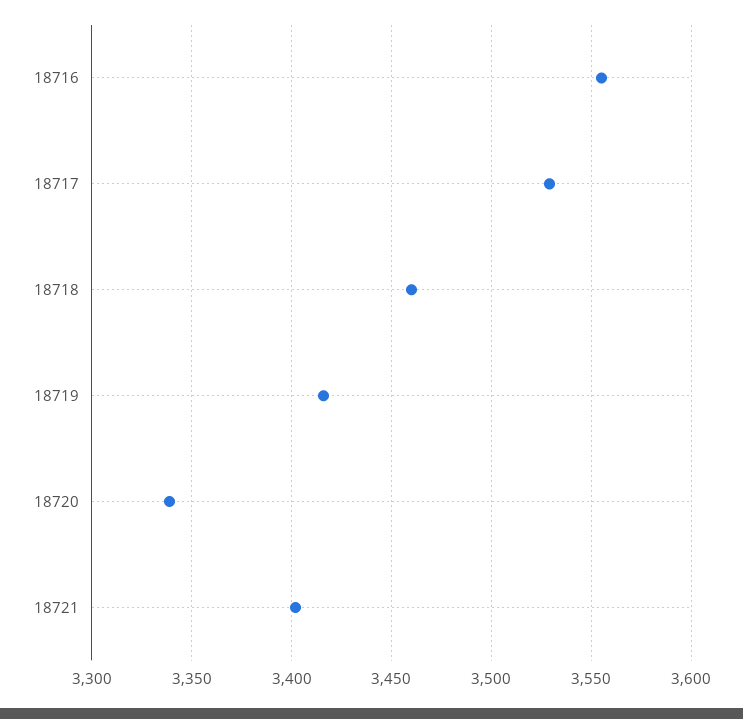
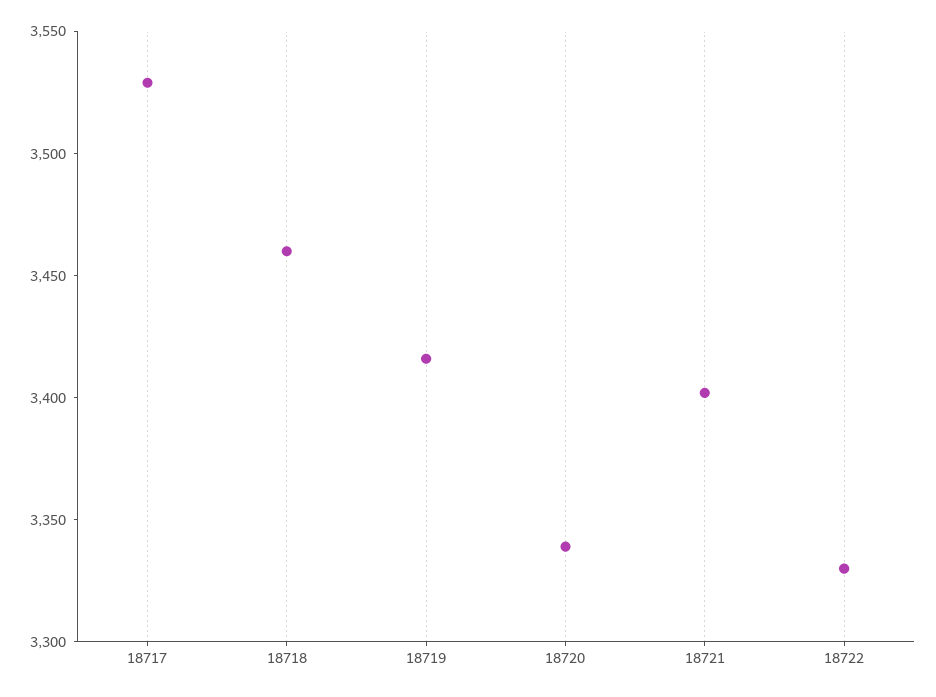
18716: 3555 -> none
18722: none -> 3330

